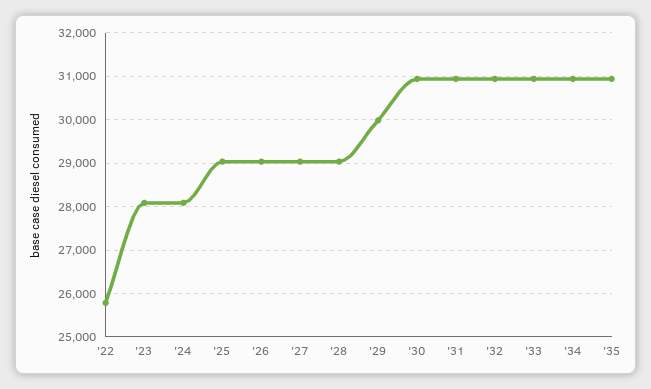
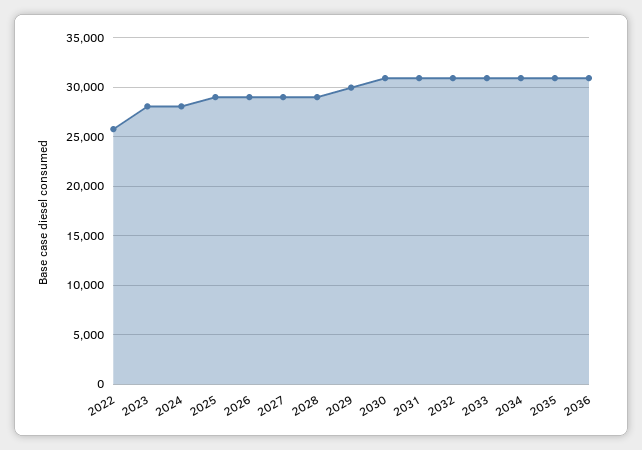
2036: none -> 31000

